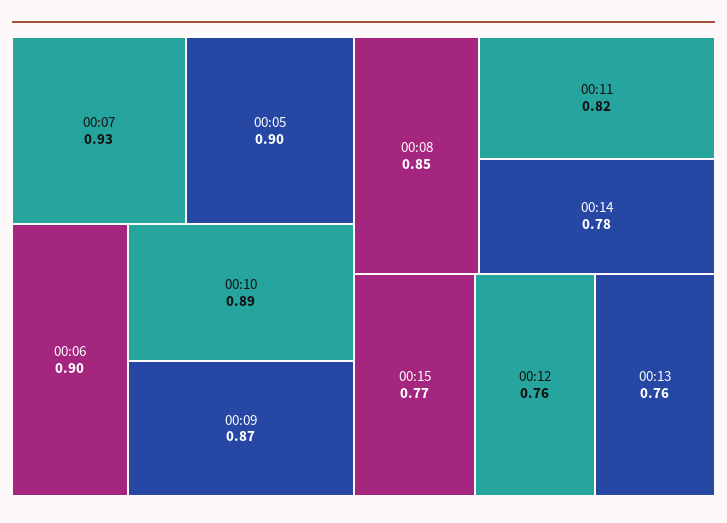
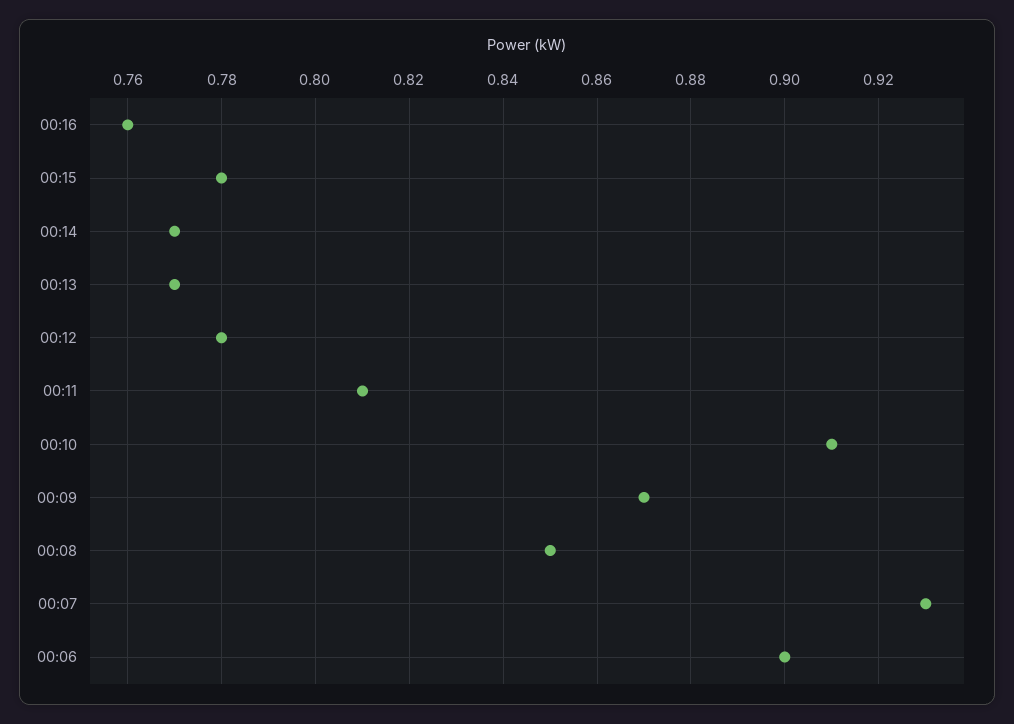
00:05: 0.9 -> none
00:10: 0.89 -> 0.91
00:11: 0.82 -> 0.81
00:14: 0.78 -> 0.77
00:15: 0.77 -> 0.78
00:12: 0.76 -> 0.78
00:13: 0.76 -> 0.77
00:16: none -> 0.76

